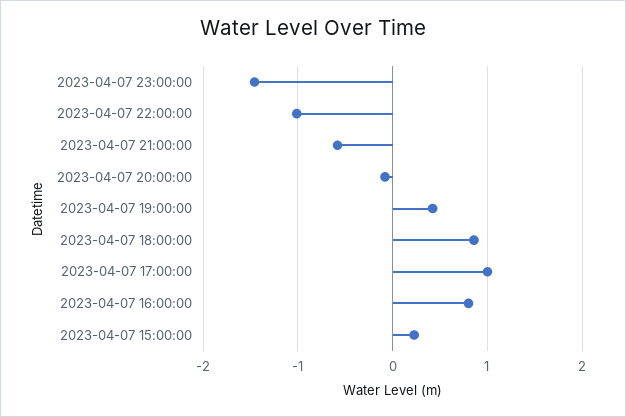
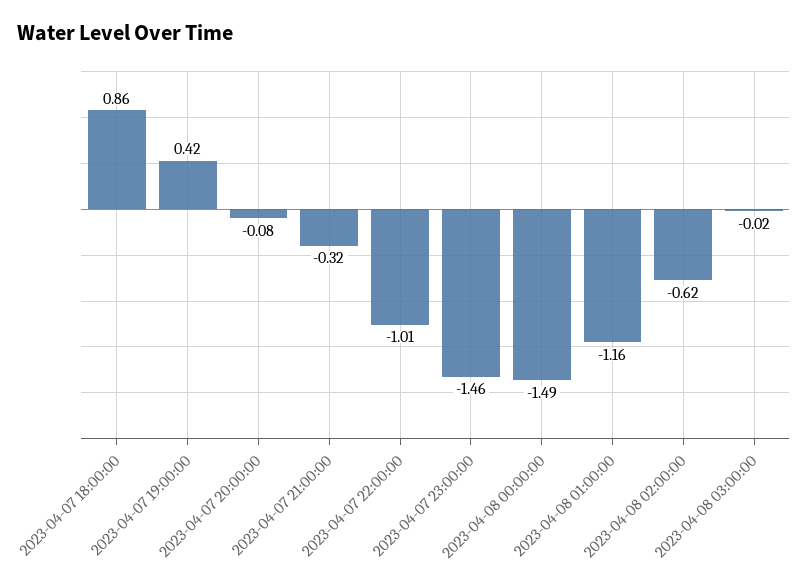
2023-04-07 21:00:00: -0.6 -> -0.32
2023-04-07 17:00:00: 1 -> none
2023-04-07 16:00:00: 0.8 -> none
2023-04-07 15:00:00: 0.2 -> none
2023-04-08 00:00:00: none -> -1.49
2023-04-08 01:00:00: none -> -1.16
2023-04-08 02:00:00: none -> -0.62
2023-04-08 03:00:00: none -> -0.02

